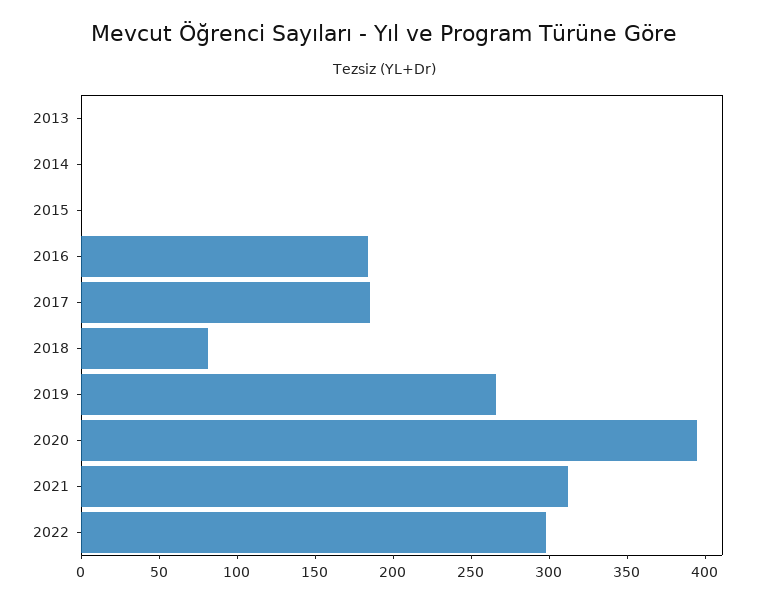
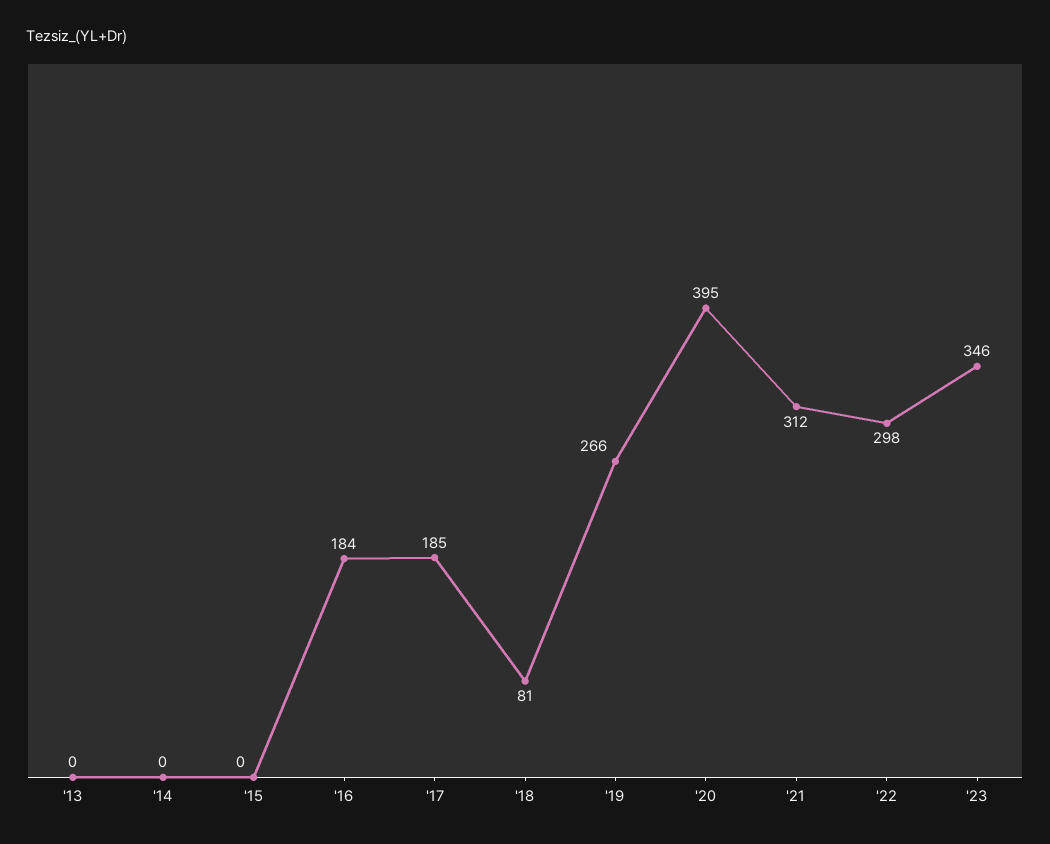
'23: none -> 346

